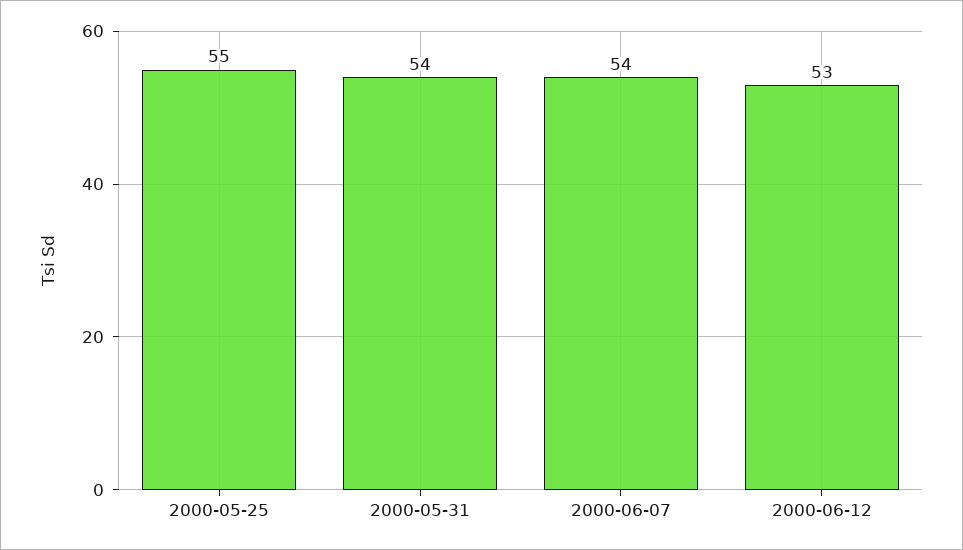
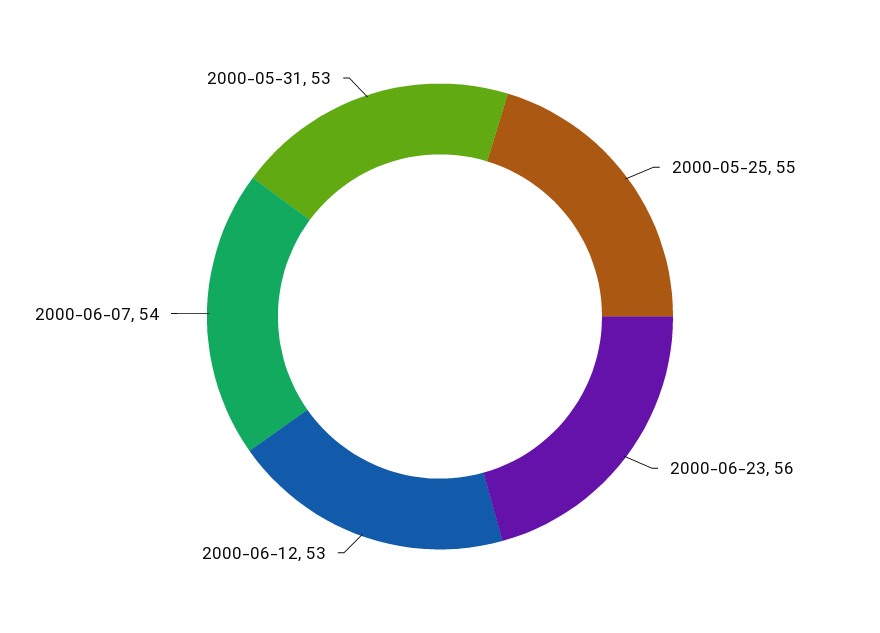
2000-05-31: 54 -> 53
2000-06-23: none -> 56

